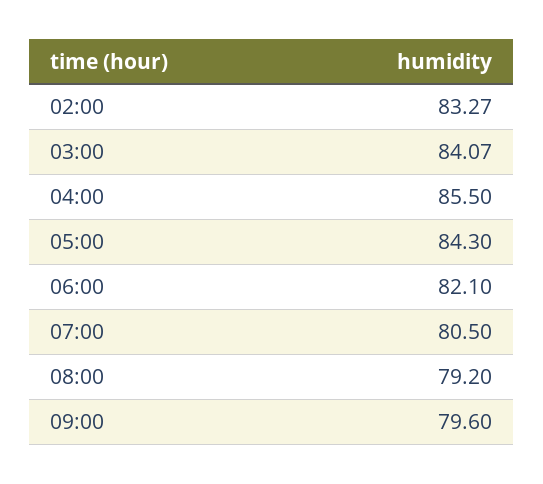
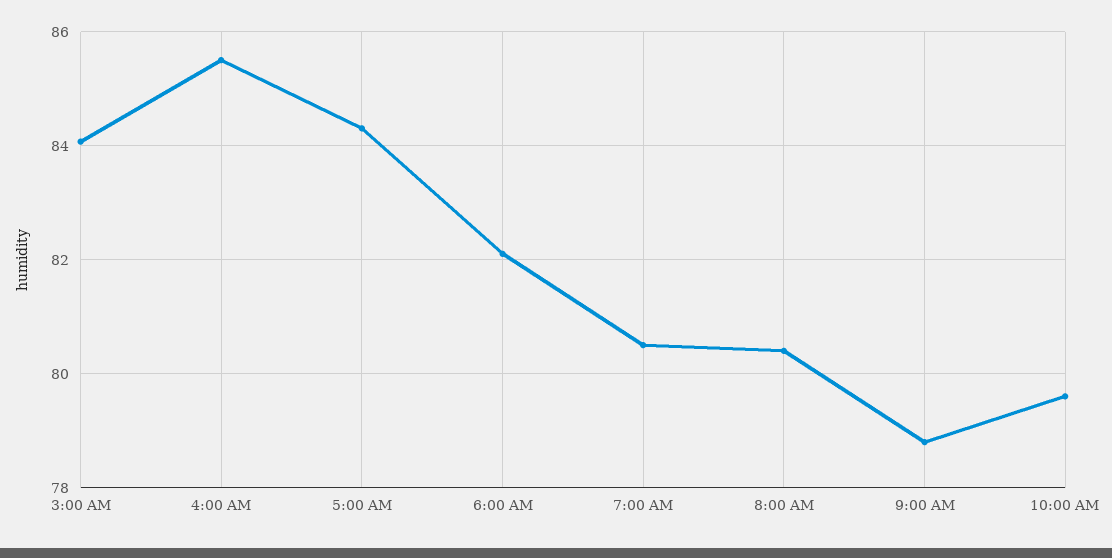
02:00: 83.27 -> none
08:00: 79.2 -> 80.4
09:00: 79.6 -> 78.8
10:00 AM: none -> 79.6

